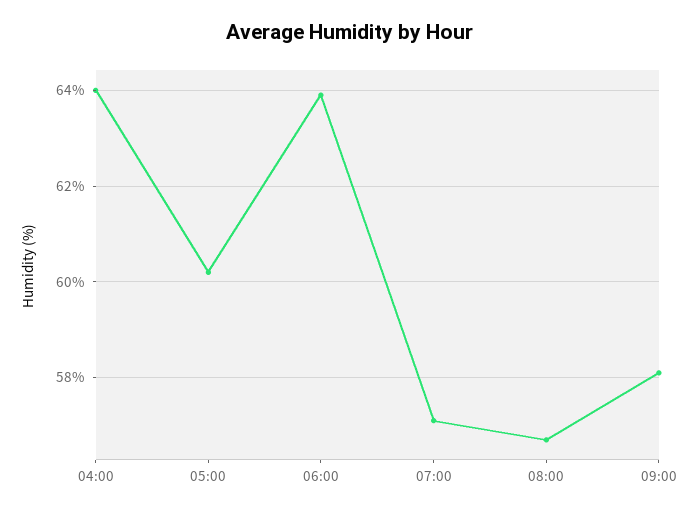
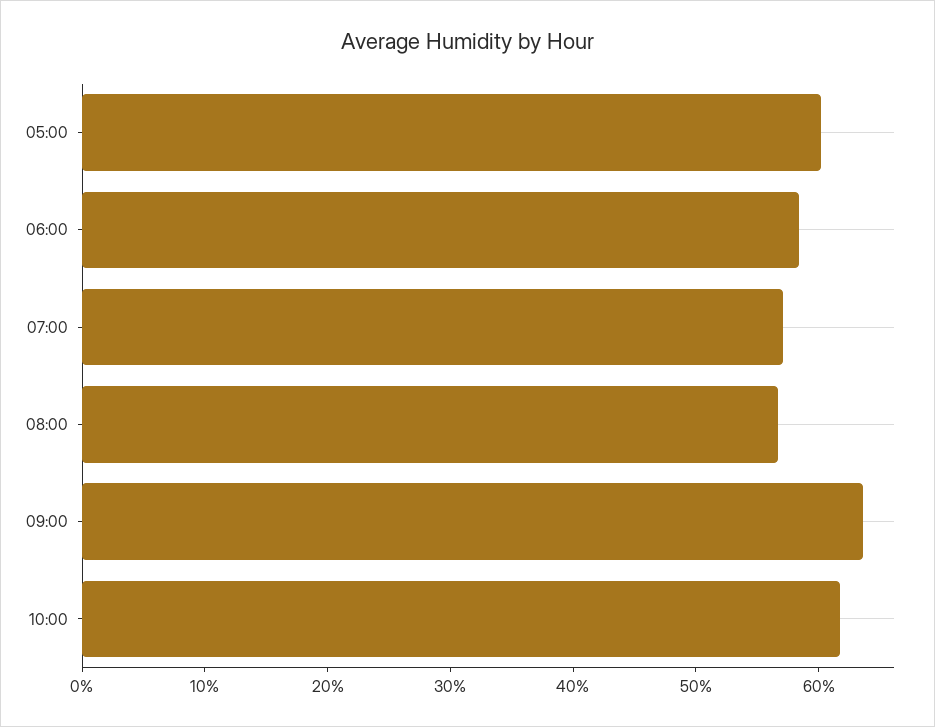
04:00: 64 -> none
06:00: 64 -> 58
09:00: 58 -> 64
10:00: none -> 62

